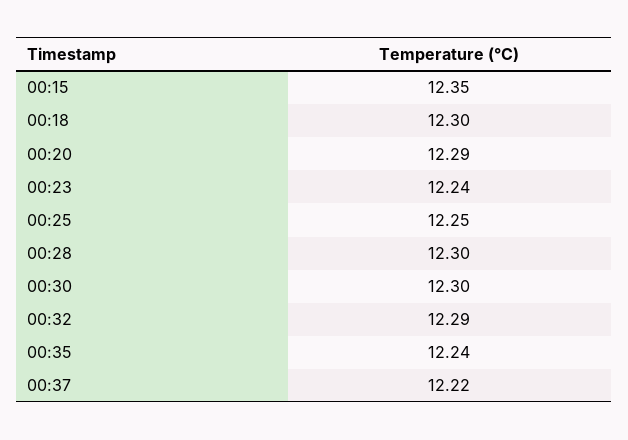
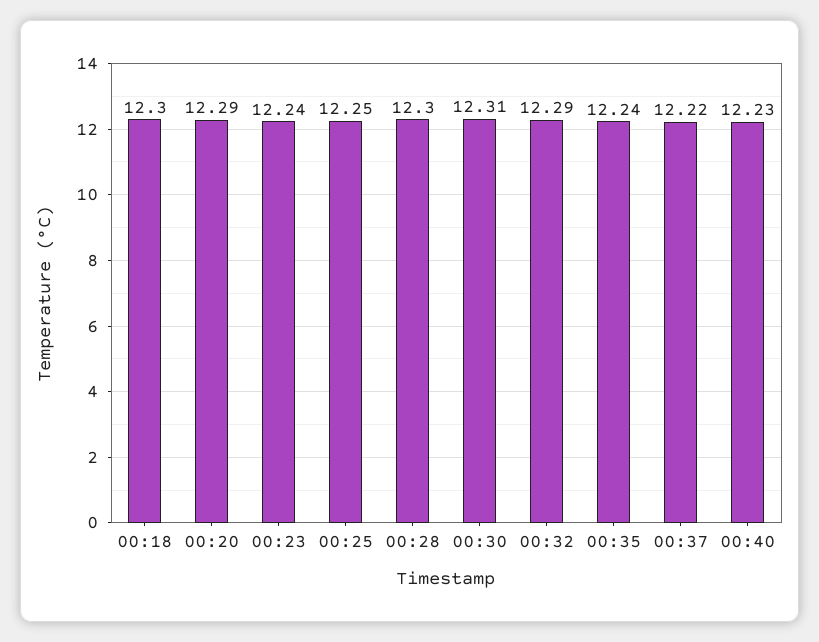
00:15: 12.35 -> none
00:30: 12.3 -> 12.31
00:40: none -> 12.23

